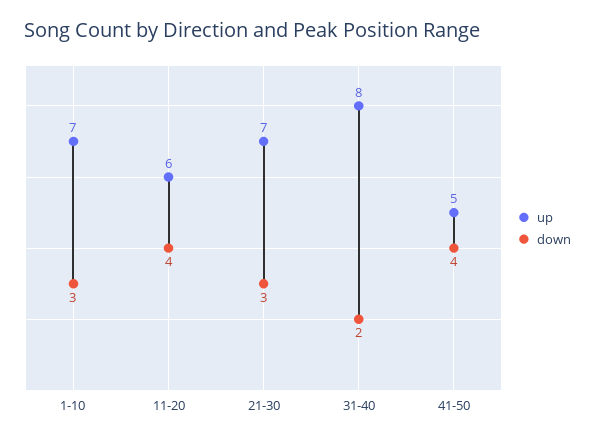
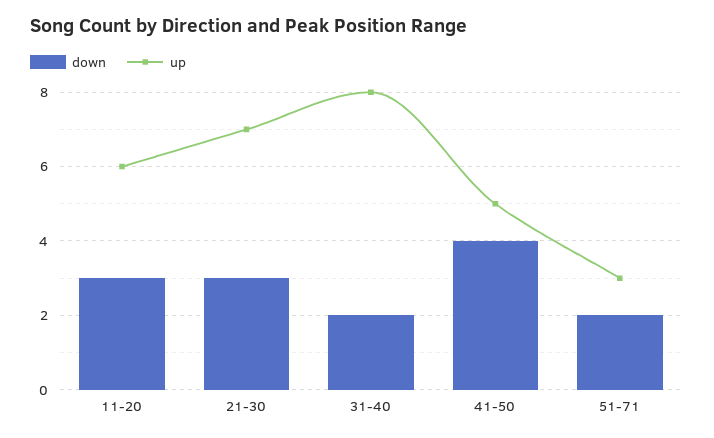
up, 1-10: 7 -> none
down, 1-10: 3 -> none
down, 11-20: 4 -> 3
down, 51-71: none -> 2
up, 51-71: none -> 3

